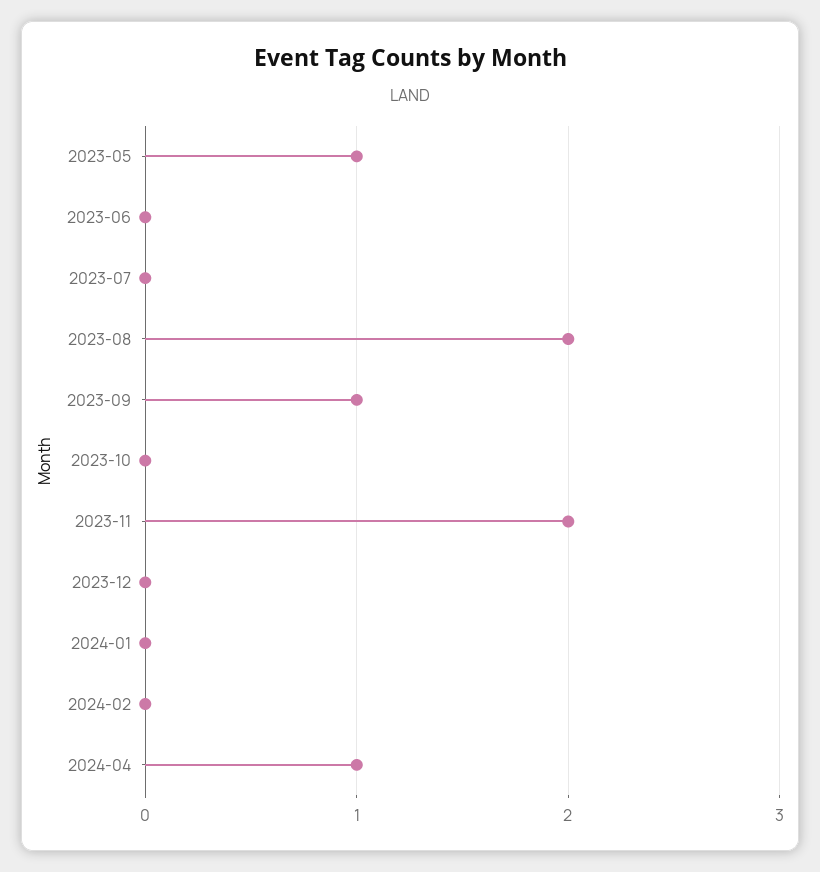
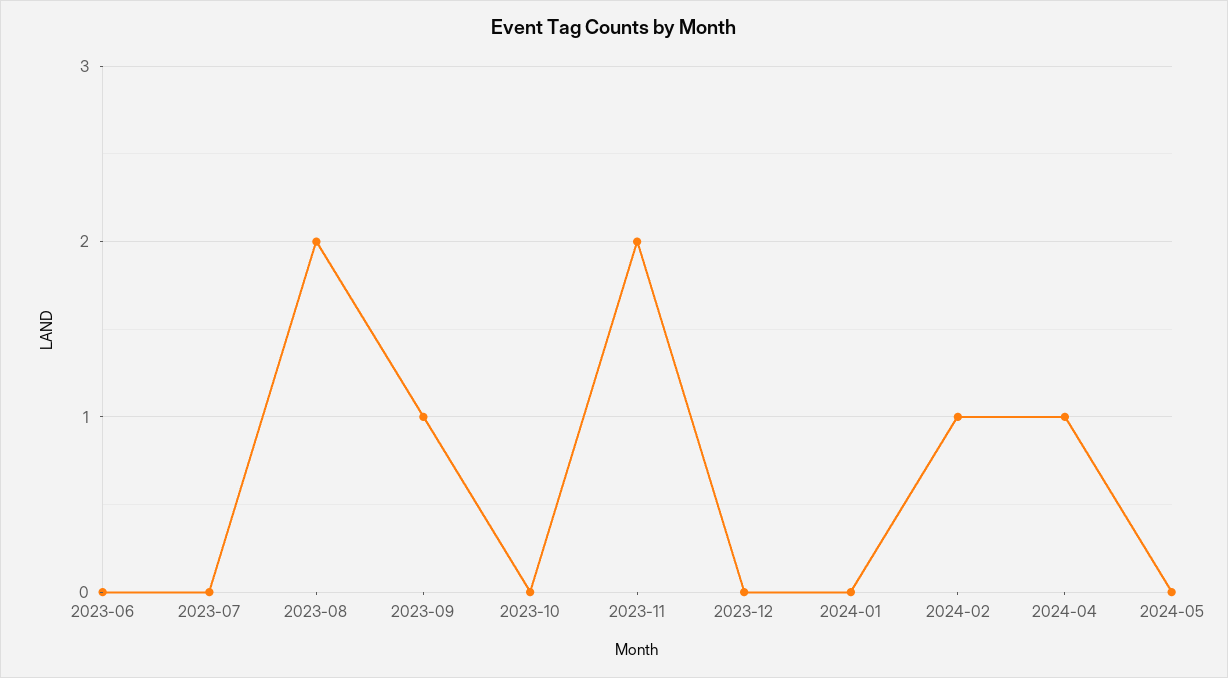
2023-05: 1 -> none
2024-02: 0 -> 1
2024-05: none -> 0

